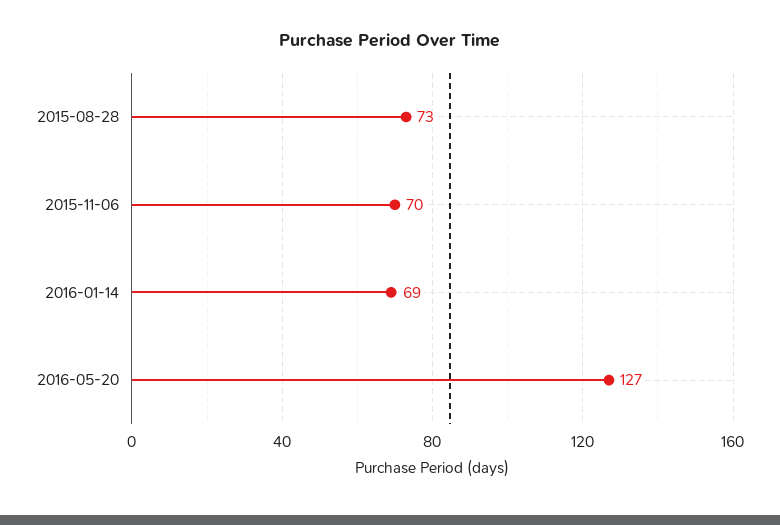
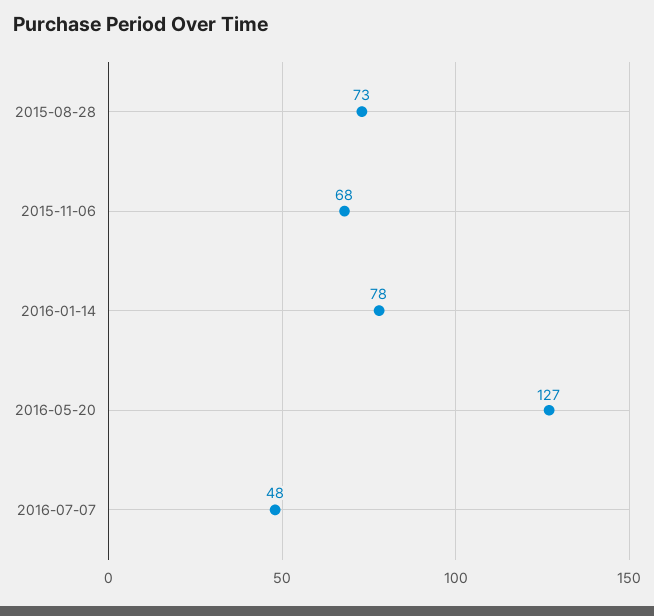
2015-11-06: 70 -> 68
2016-01-14: 69 -> 78
2016-07-07: none -> 48

